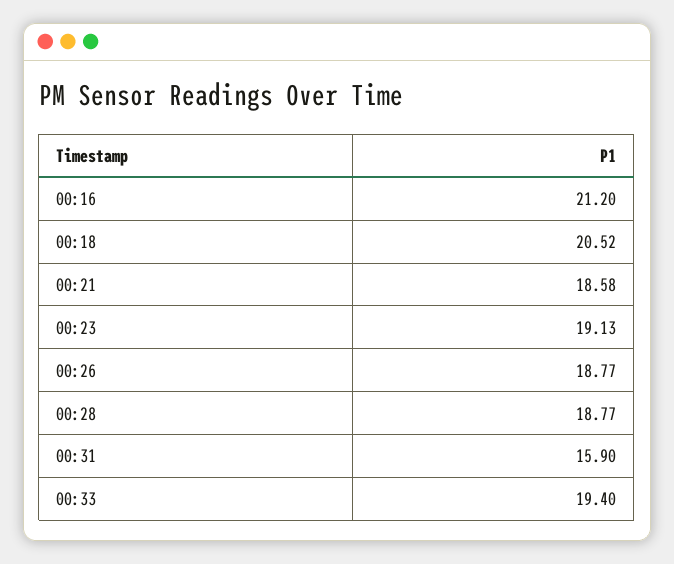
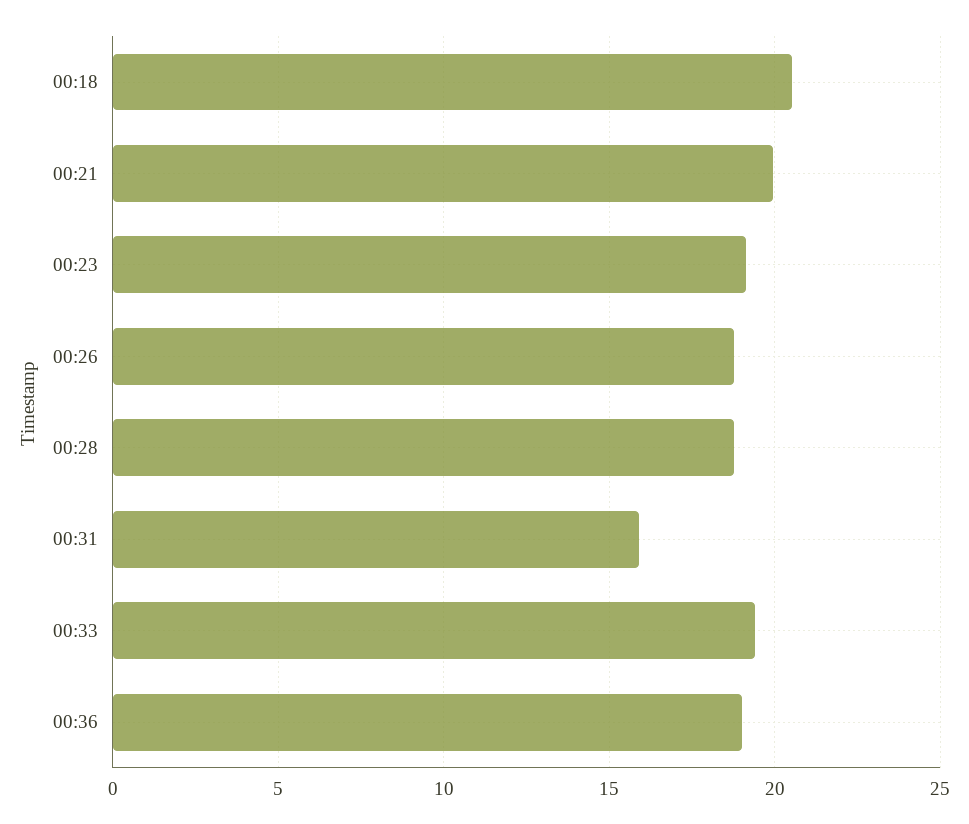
00:16: 21.2 -> none
00:21: 18.58 -> 20
00:36: none -> 19

